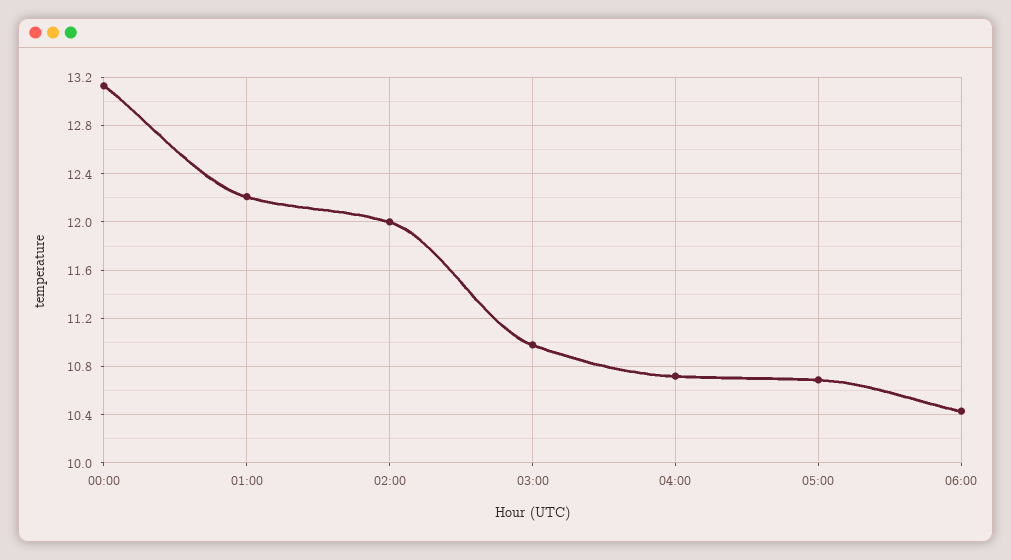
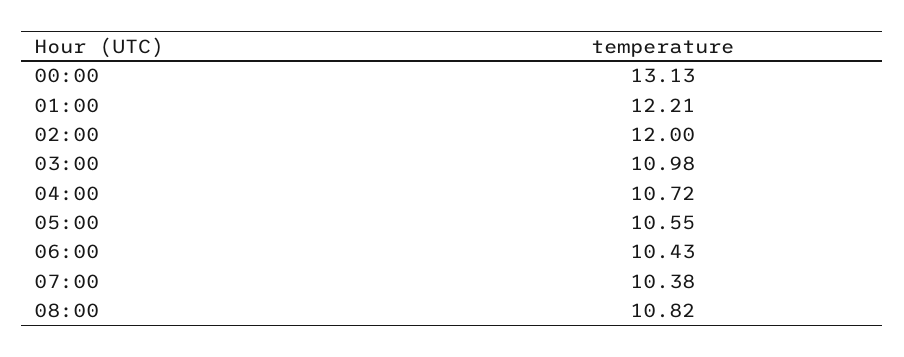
05:00: 10.7 -> 10.55
07:00: none -> 10.38
08:00: none -> 10.82

